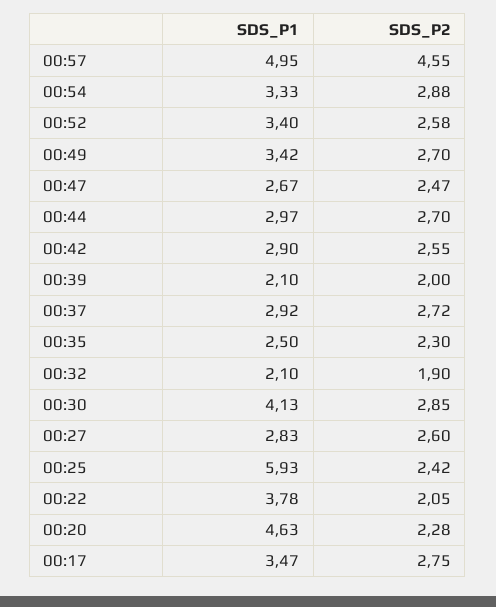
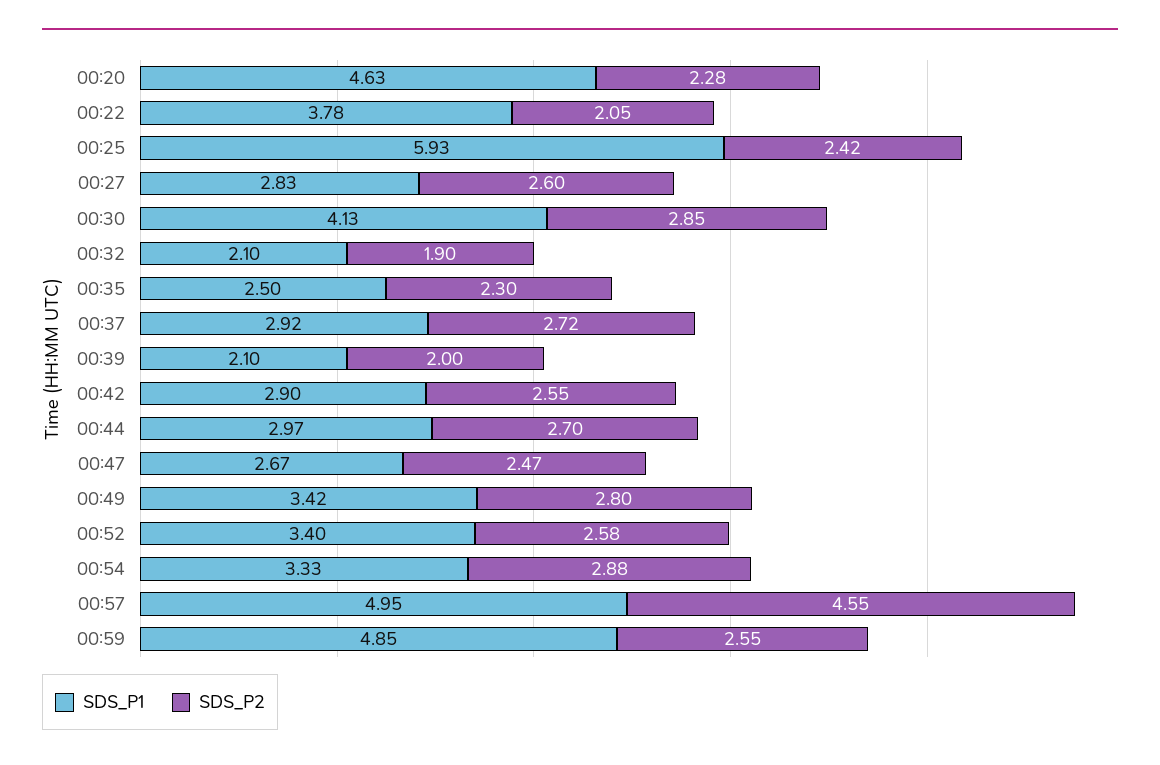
SDS_P2, 00:49: 2.7 -> 2.8
SDS_P1, 00:17: 3.47 -> none
SDS_P2, 00:17: 2.75 -> none
SDS_P1, 00:59: none -> 4.85
SDS_P2, 00:59: none -> 2.55

